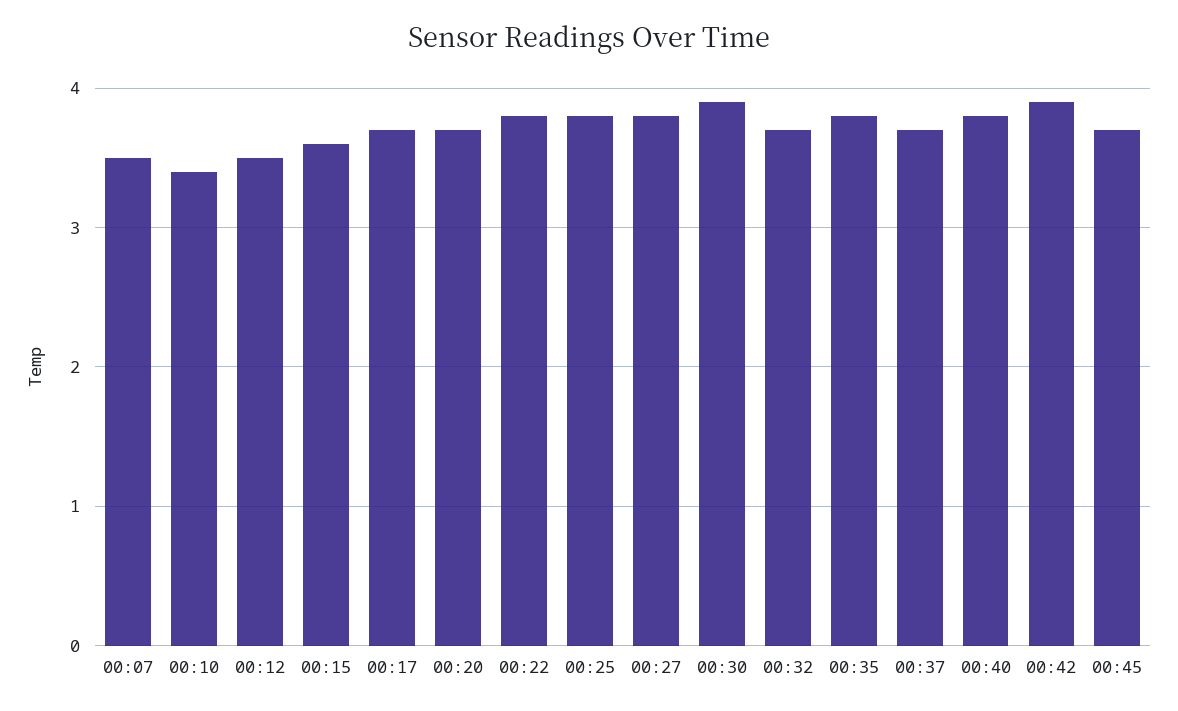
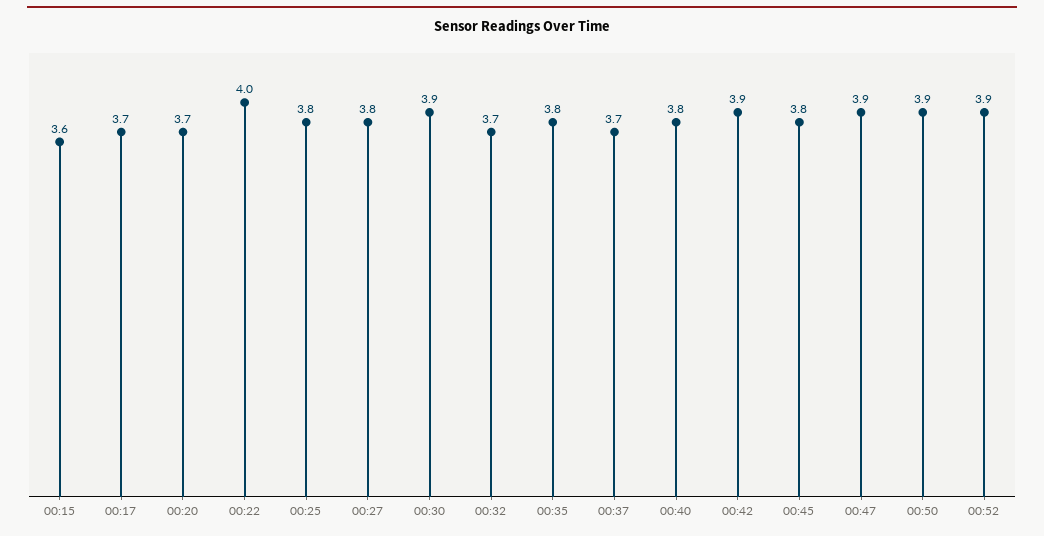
00:07: 3.5 -> none
00:10: 3.4 -> none
00:12: 3.5 -> none
00:22: 3.8 -> 4
00:45: 3.7 -> 3.8
00:47: none -> 3.9
00:50: none -> 3.9
00:52: none -> 3.9

